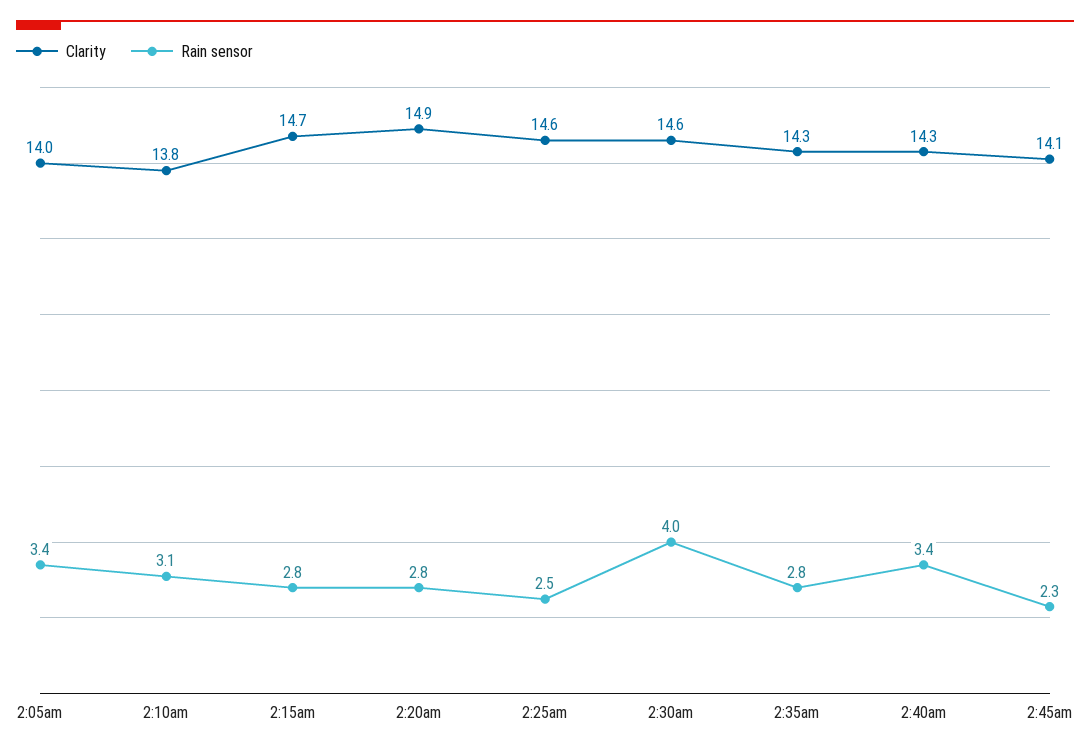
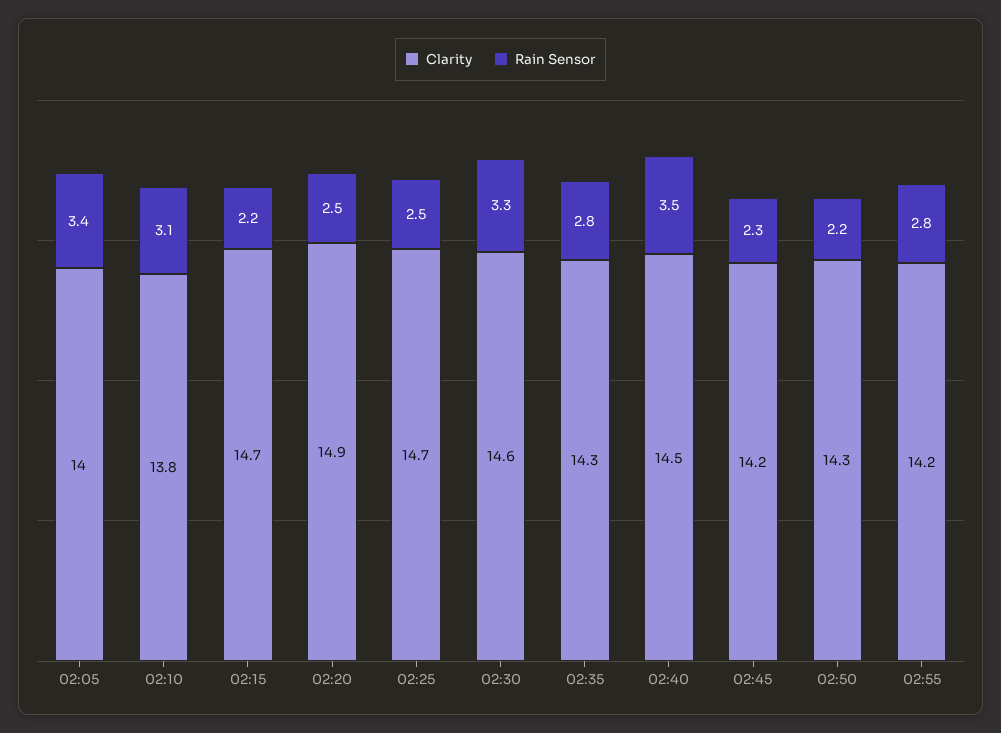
Rain sensor, 2:15am: 2.8 -> 2.2
Rain sensor, 2:20am: 2.8 -> 2.5
Clarity, 2:25am: 14.6 -> 14.7
Rain sensor, 2:30am: 4 -> 3.3
Clarity, 2:40am: 14.3 -> 14.5
Rain sensor, 2:40am: 3.4 -> 3.5
Clarity, 2:45am: 14.1 -> 14.2
Clarity, 02:50: none -> 14.3
Rain sensor, 02:50: none -> 2.2
Clarity, 02:55: none -> 14.2
Rain sensor, 02:55: none -> 2.8

